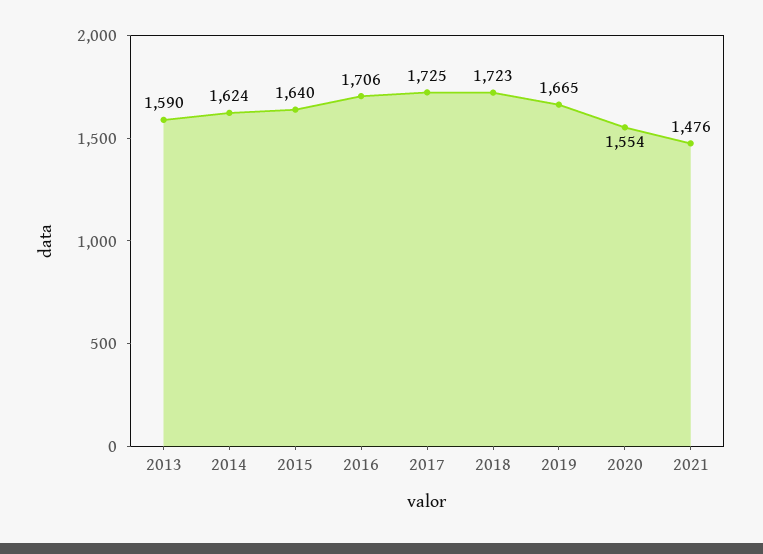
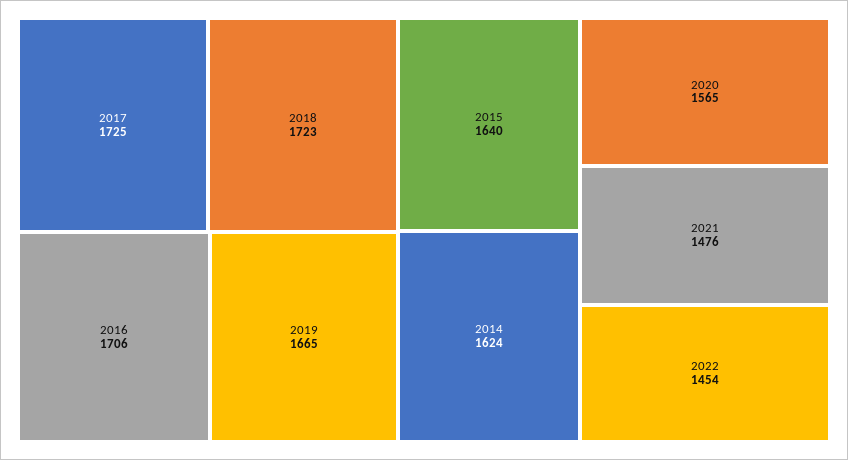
2013: 1590 -> none
2020: 1554 -> 1565
2022: none -> 1454

